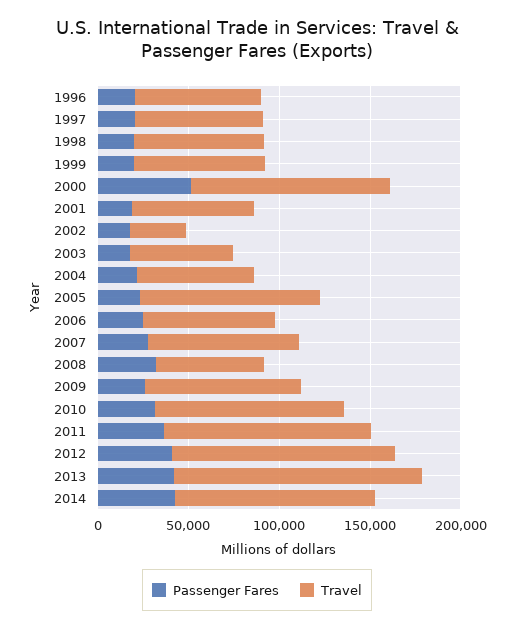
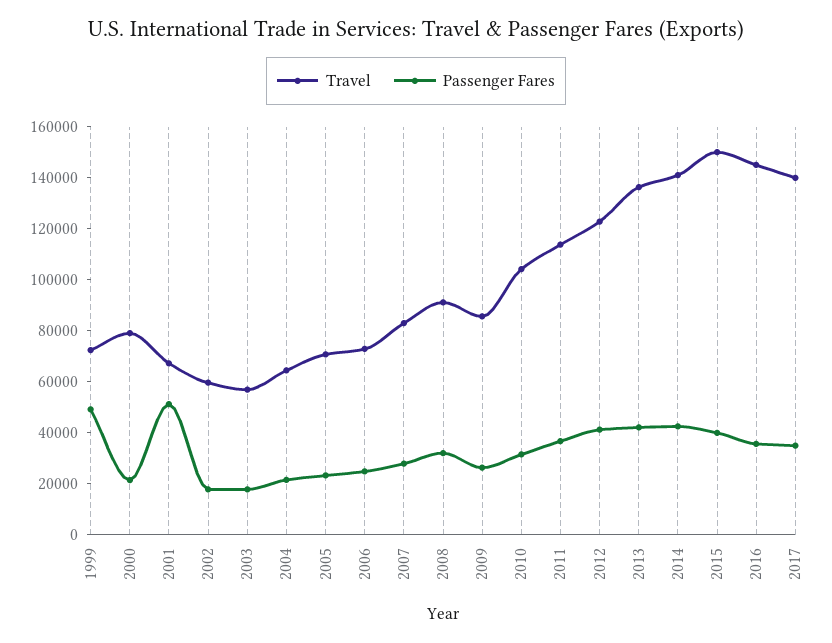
Passenger Fares, 1996: 20000 -> none
Travel, 1996: 70000 -> none
Passenger Fares, 1997: 20000 -> none
Travel, 1997: 70000 -> none
Passenger Fares, 1998: 20000 -> none
Travel, 1998: 70000 -> none
Passenger Fares, 1999: 20000 -> 50000
Passenger Fares, 2000: 50000 -> 20000
Travel, 2000: 110000 -> 80000
Passenger Fares, 2001: 20000 -> 50000
Travel, 2002: 30000 -> 60000
Travel, 2005: 100000 -> 70000
Travel, 2008: 60000 -> 90000
Travel, 2014: 110000 -> 140000
Travel, 2015: none -> 150000
Passenger Fares, 2015: none -> 40000
Travel, 2016: none -> 145000
Passenger Fares, 2016: none -> 35000
Travel, 2017: none -> 140000
Passenger Fares, 2017: none -> 35000

